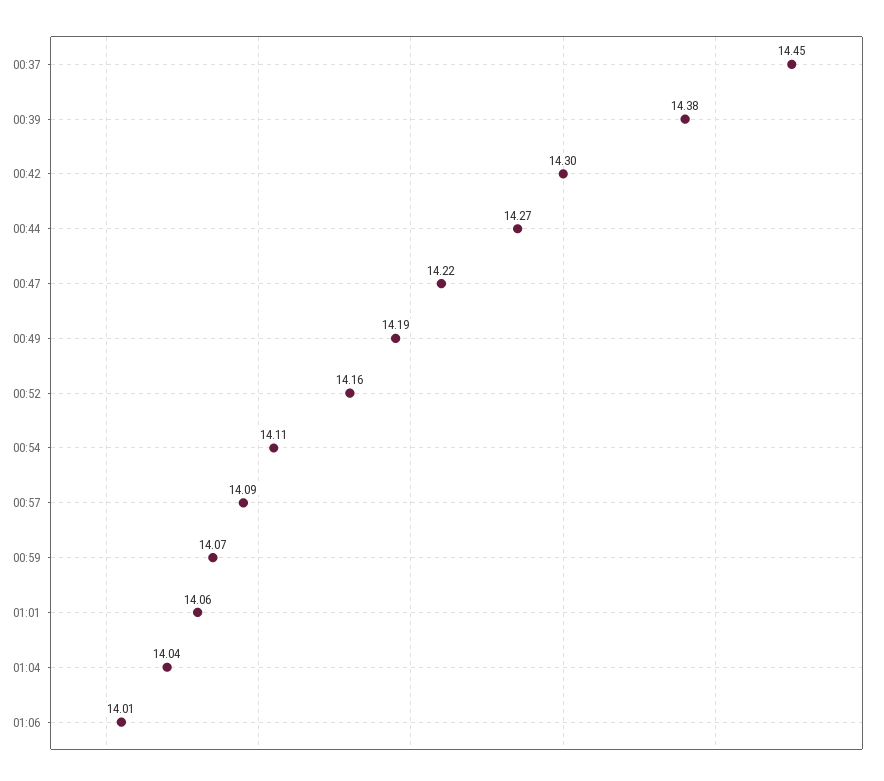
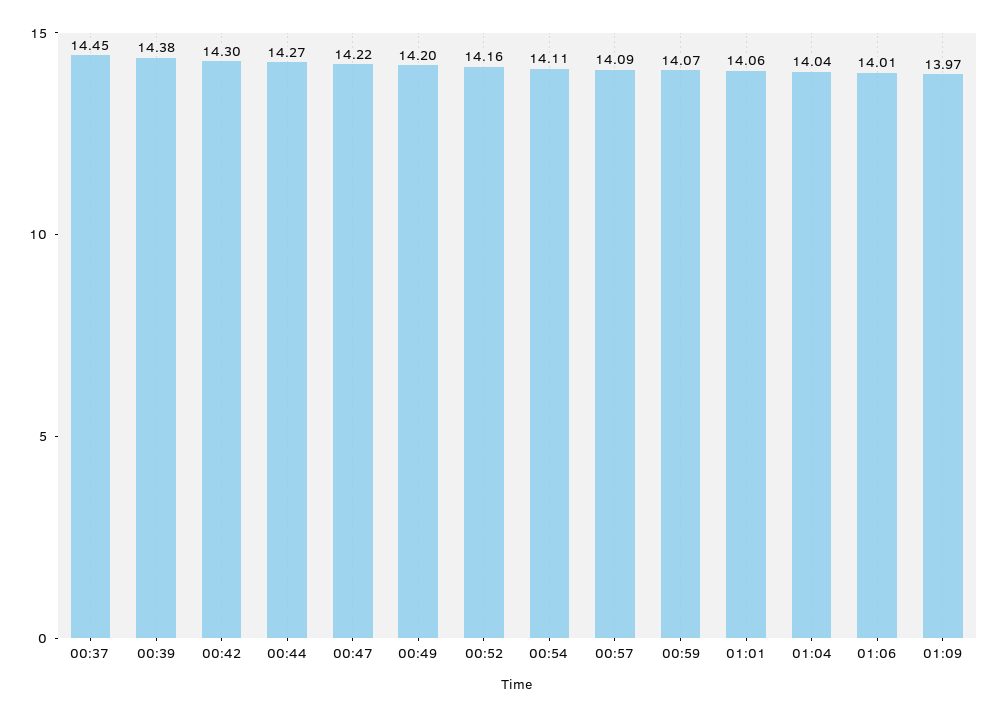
00:49: 14.19 -> 14.2
01:09: none -> 13.97

